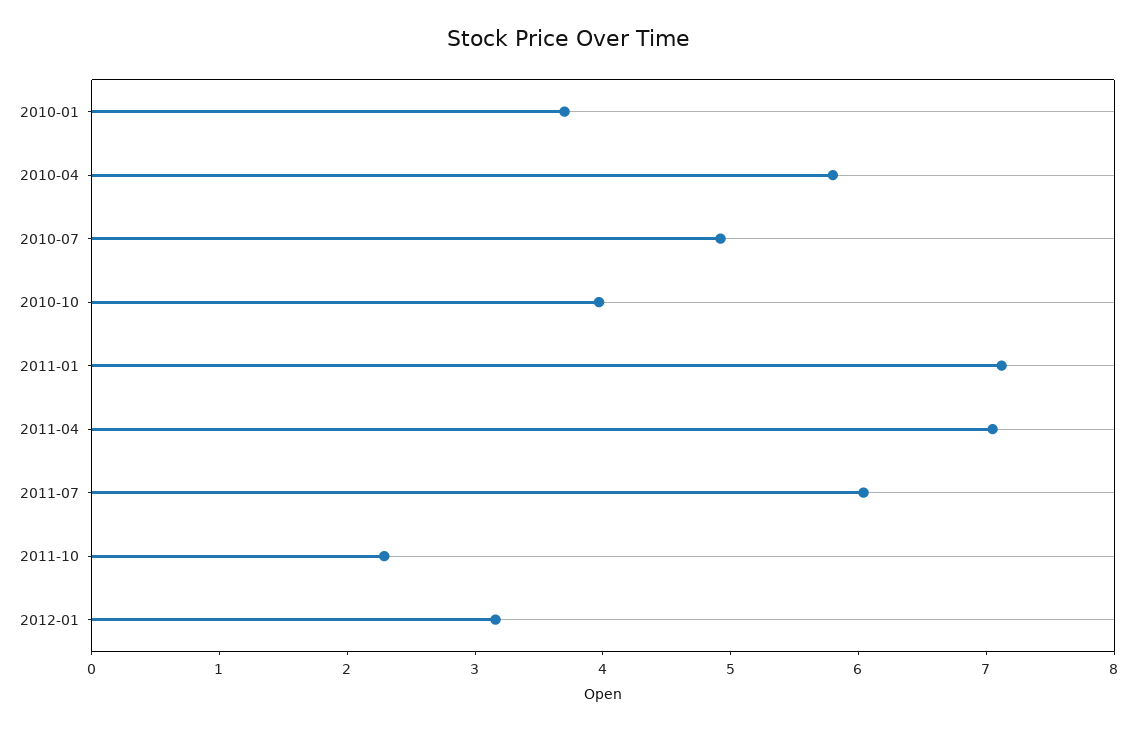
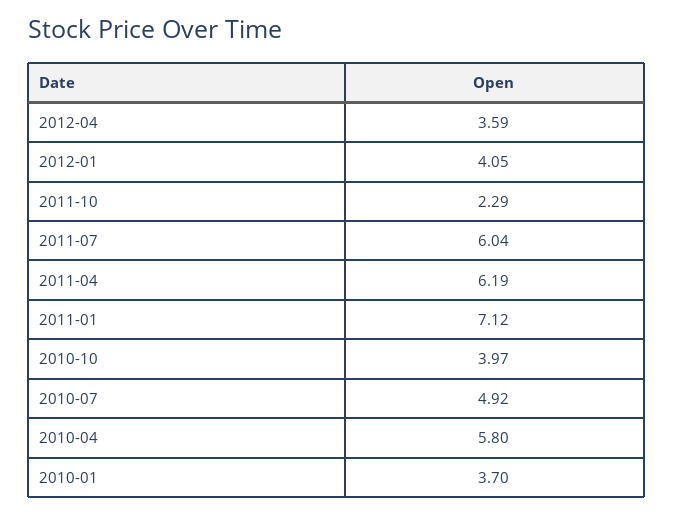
2011-04: 7 -> 6.19
2012-01: 3.2 -> 4.05
2012-04: none -> 3.59

